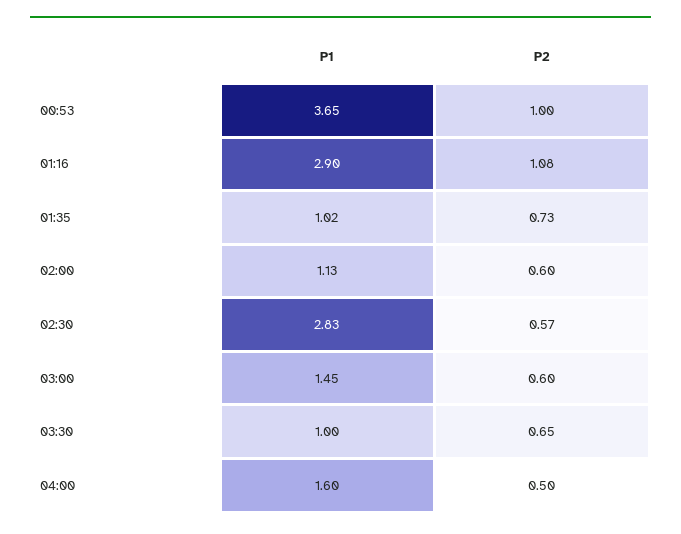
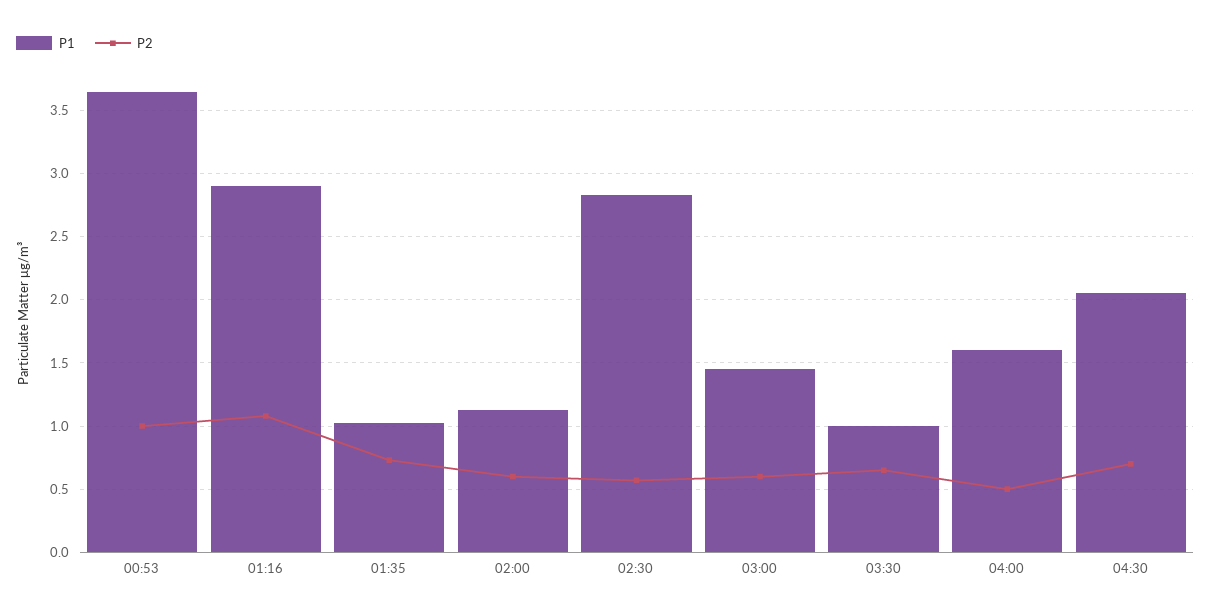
P1, 04:30: none -> 2.05
P2, 04:30: none -> 0.7

